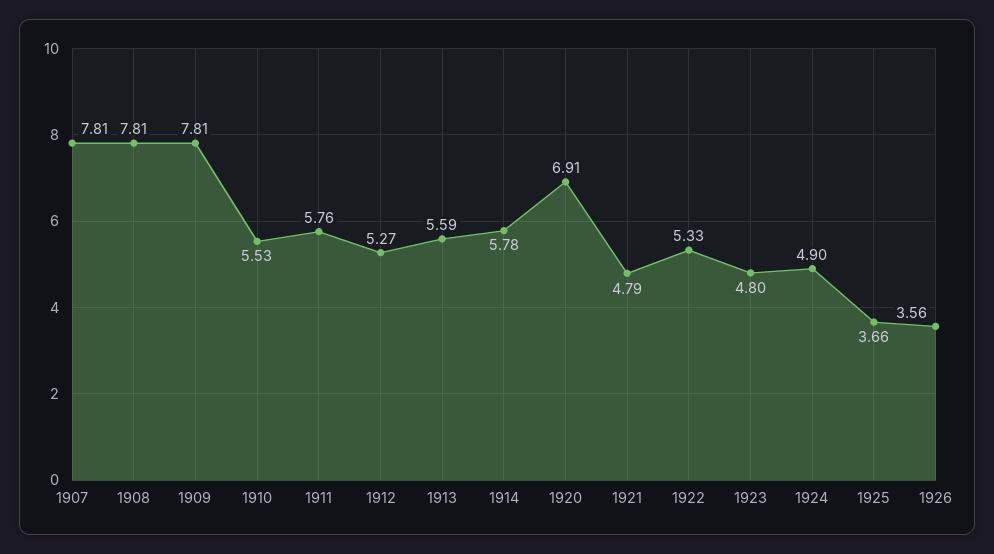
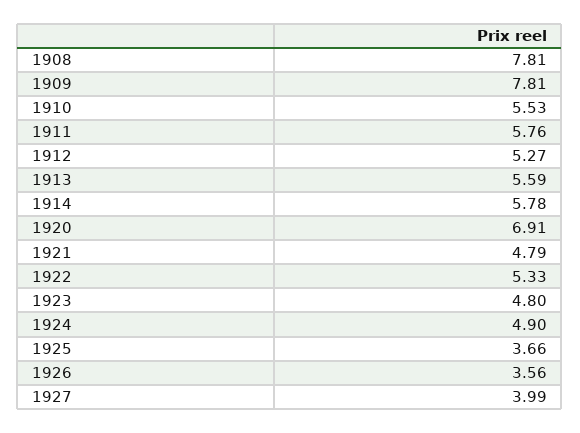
1907: 7.81 -> none
1927: none -> 3.99

